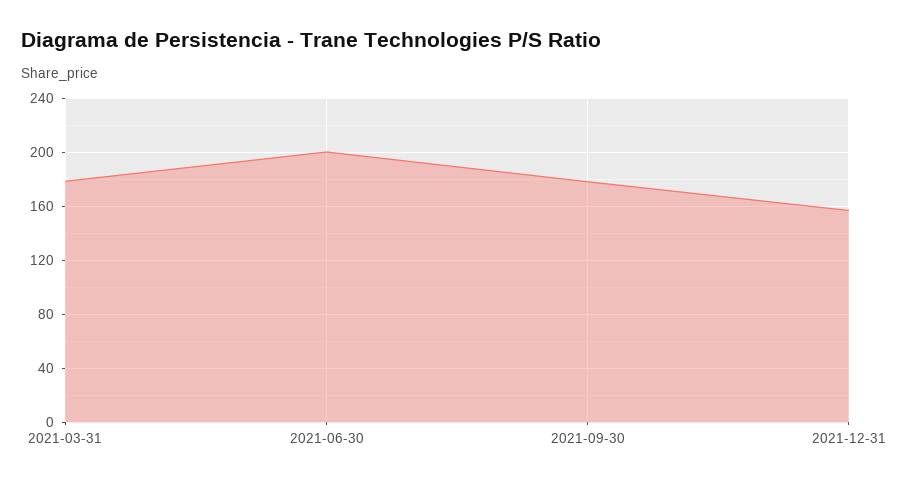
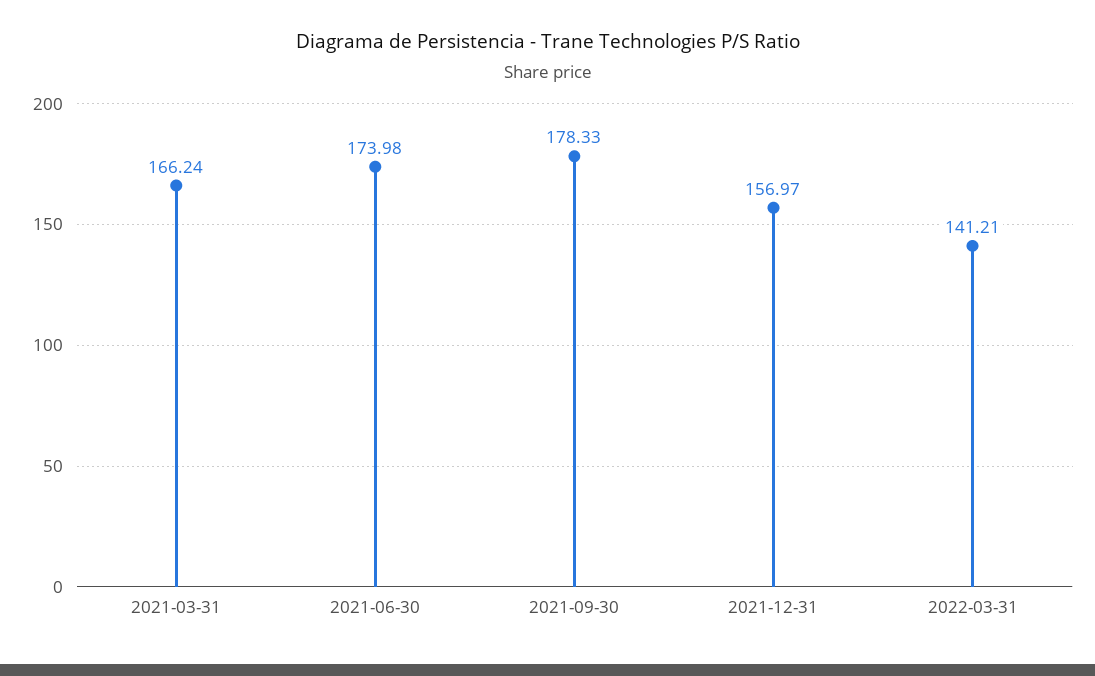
2021-03-31: 180 -> 166.24
2021-06-30: 200 -> 173.98
2022-03-31: none -> 141.21

